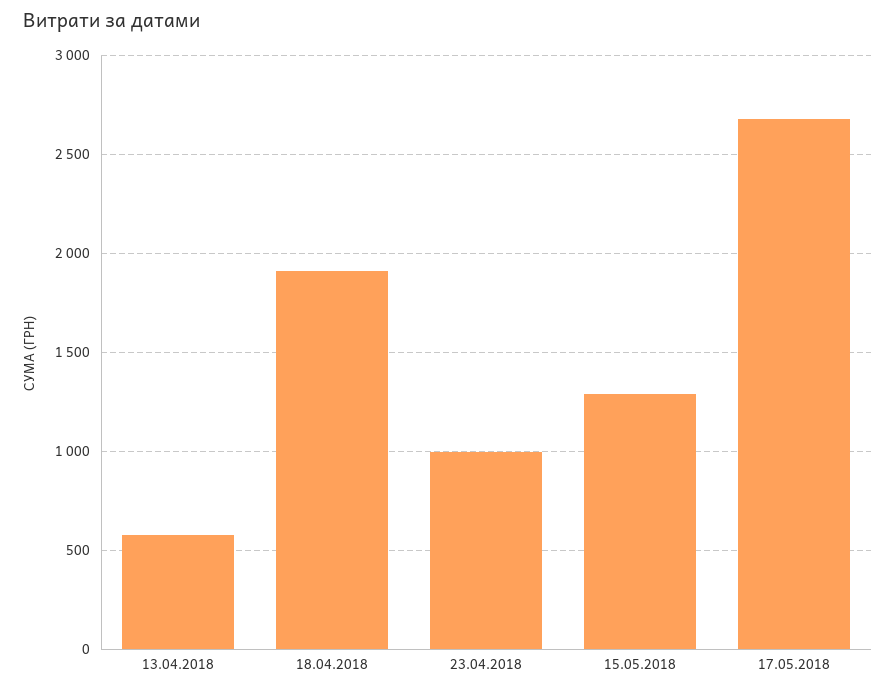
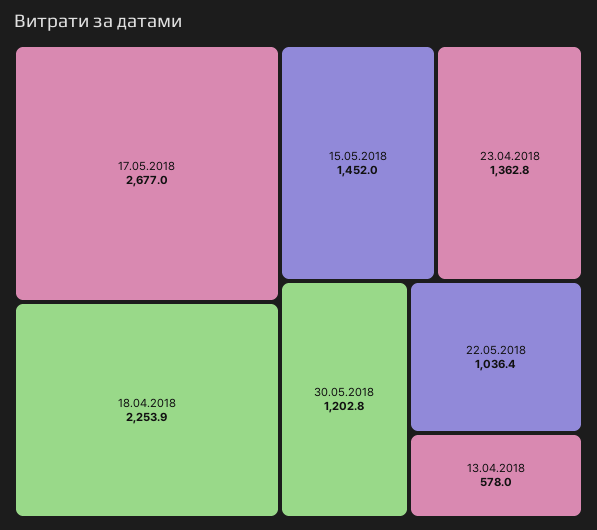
18.04.2018: 1900 -> 2253.9
23.04.2018: 1000 -> 1362.8
15.05.2018: 1300 -> 1452
30.05.2018: none -> 1202.8
22.05.2018: none -> 1036.4

